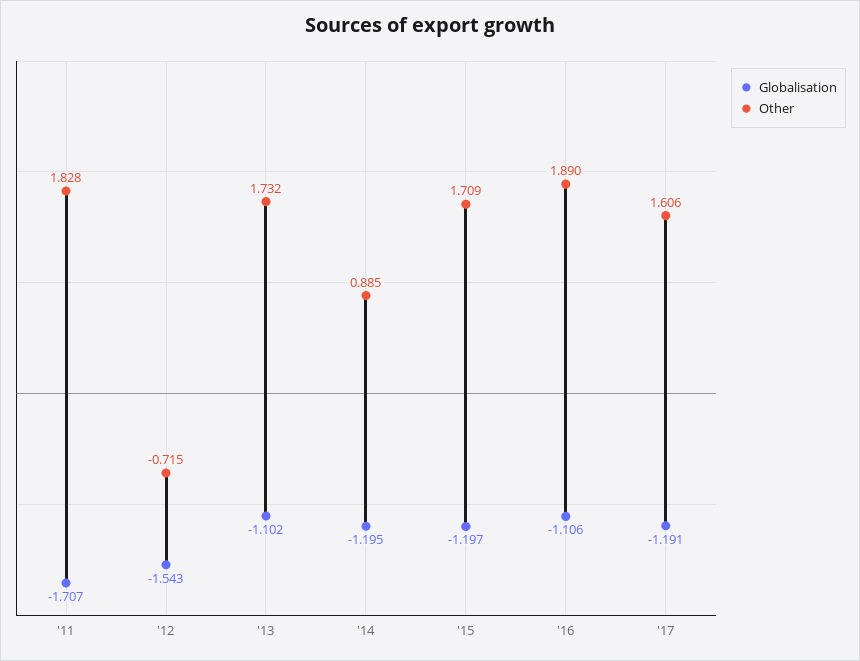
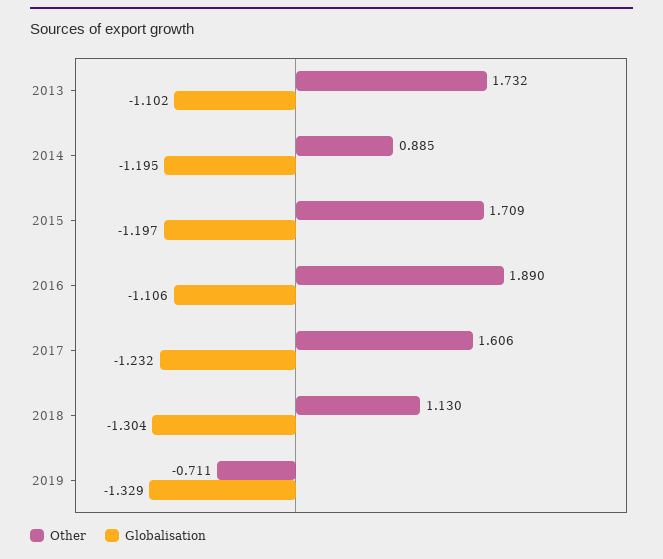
Globalisation, '11: -1.707 -> none
Other, '11: 1.828 -> none
Globalisation, '12: -1.543 -> none
Other, '12: -0.715 -> none
Globalisation, '17: -1.191 -> -1.232
Other, 2018: none -> 1.13
Globalisation, 2018: none -> -1.304
Other, 2019: none -> -0.711
Globalisation, 2019: none -> -1.329

